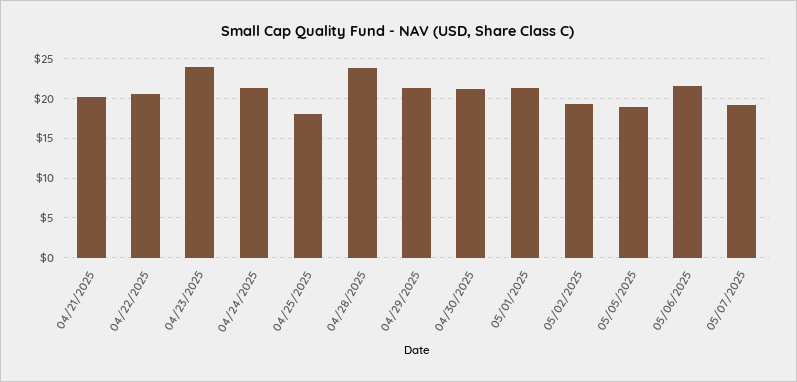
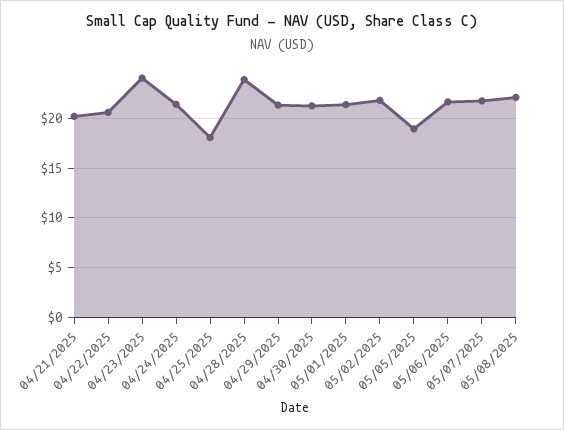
05/02/2025: 19 -> 22
05/07/2025: 19 -> 22
05/08/2025: none -> 22

